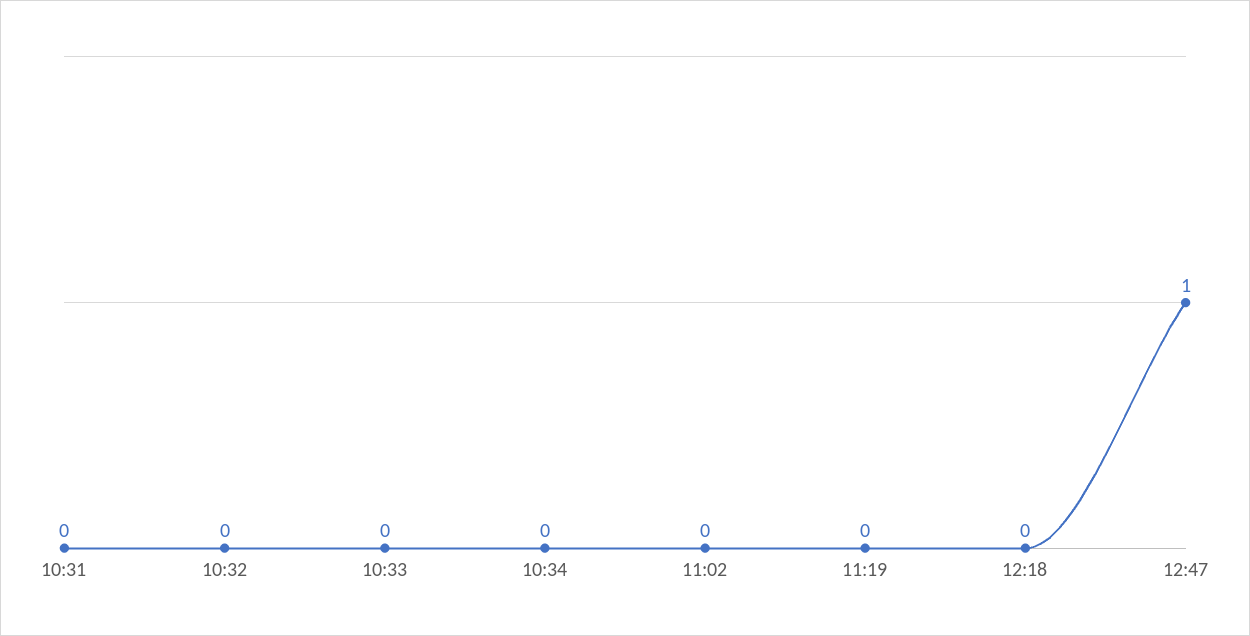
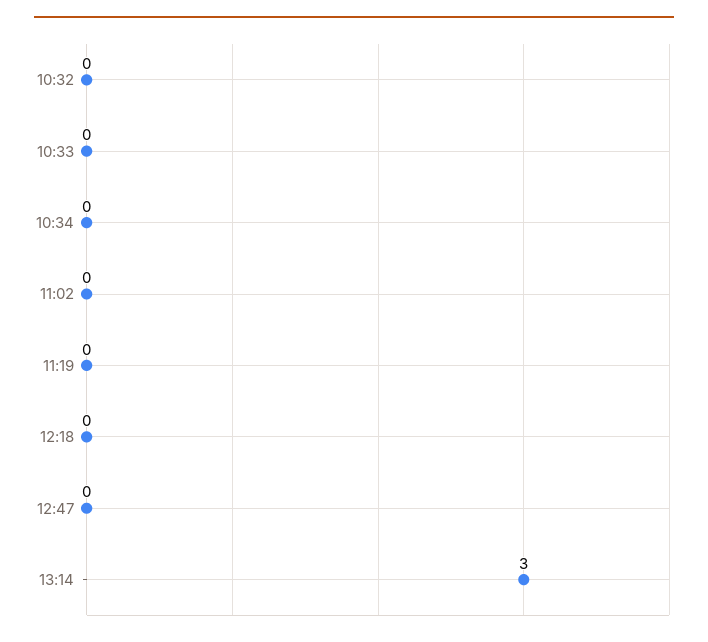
10:31: 0 -> none
12:47: 1 -> 0
13:14: none -> 3

